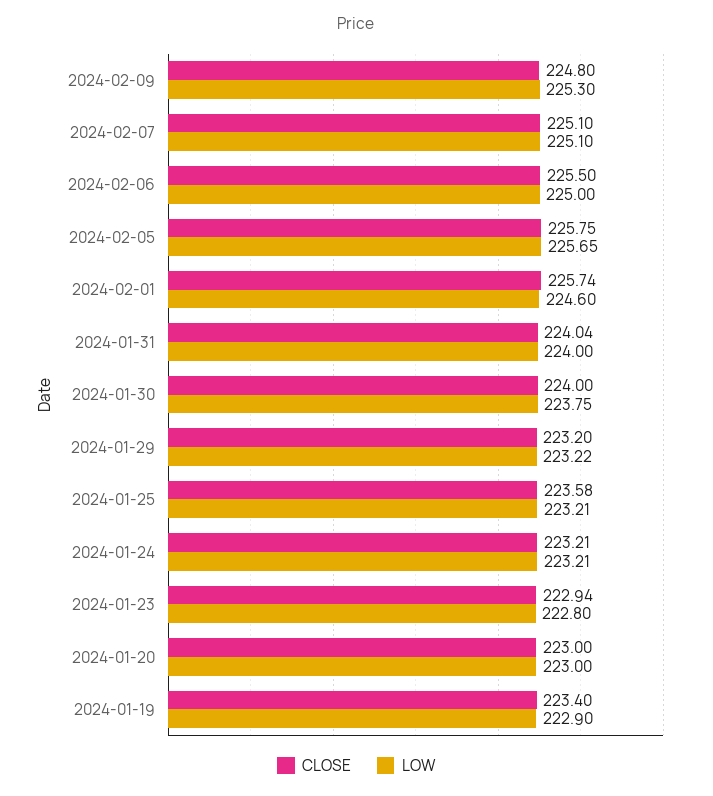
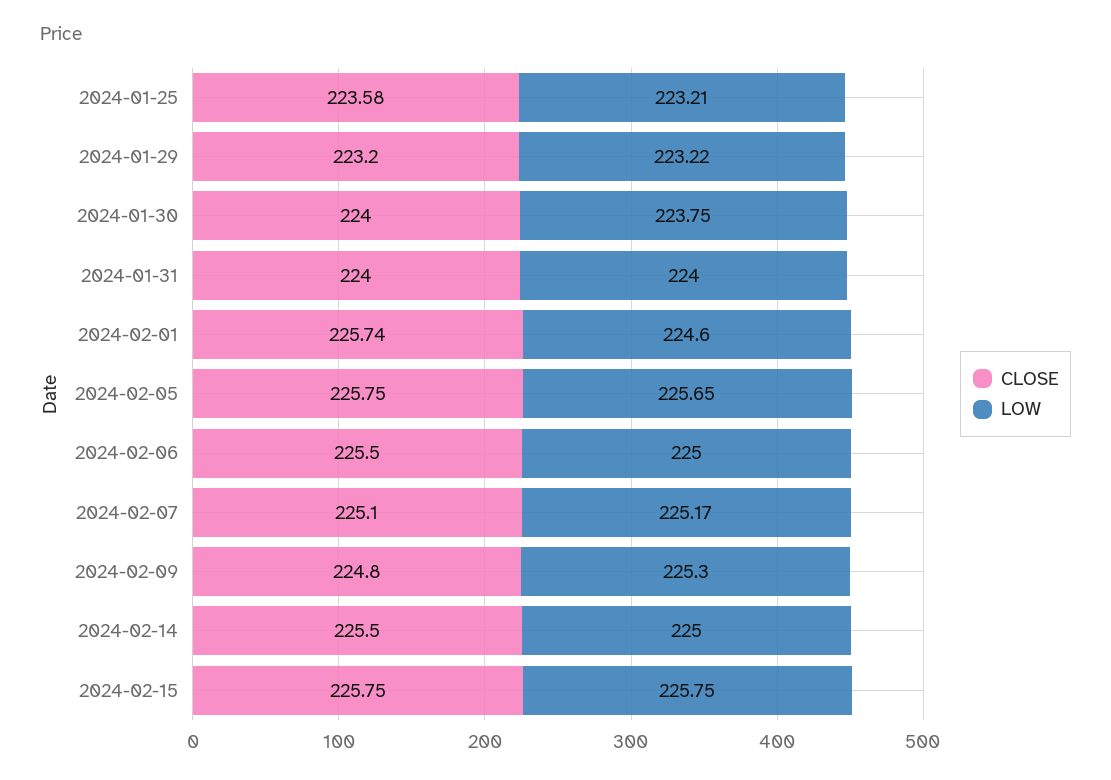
LOW, 2024-02-07: 225.1 -> 225.17
CLOSE, 2024-01-31: 224.04 -> 224
CLOSE, 2024-01-24: 223.21 -> none
LOW, 2024-01-24: 223.21 -> none
CLOSE, 2024-01-23: 222.94 -> none
LOW, 2024-01-23: 222.8 -> none
CLOSE, 2024-01-20: 223 -> none
LOW, 2024-01-20: 223 -> none
CLOSE, 2024-01-19: 223.4 -> none
LOW, 2024-01-19: 222.9 -> none
CLOSE, 2024-02-14: none -> 225.5
LOW, 2024-02-14: none -> 225
CLOSE, 2024-02-15: none -> 225.75
LOW, 2024-02-15: none -> 225.75

